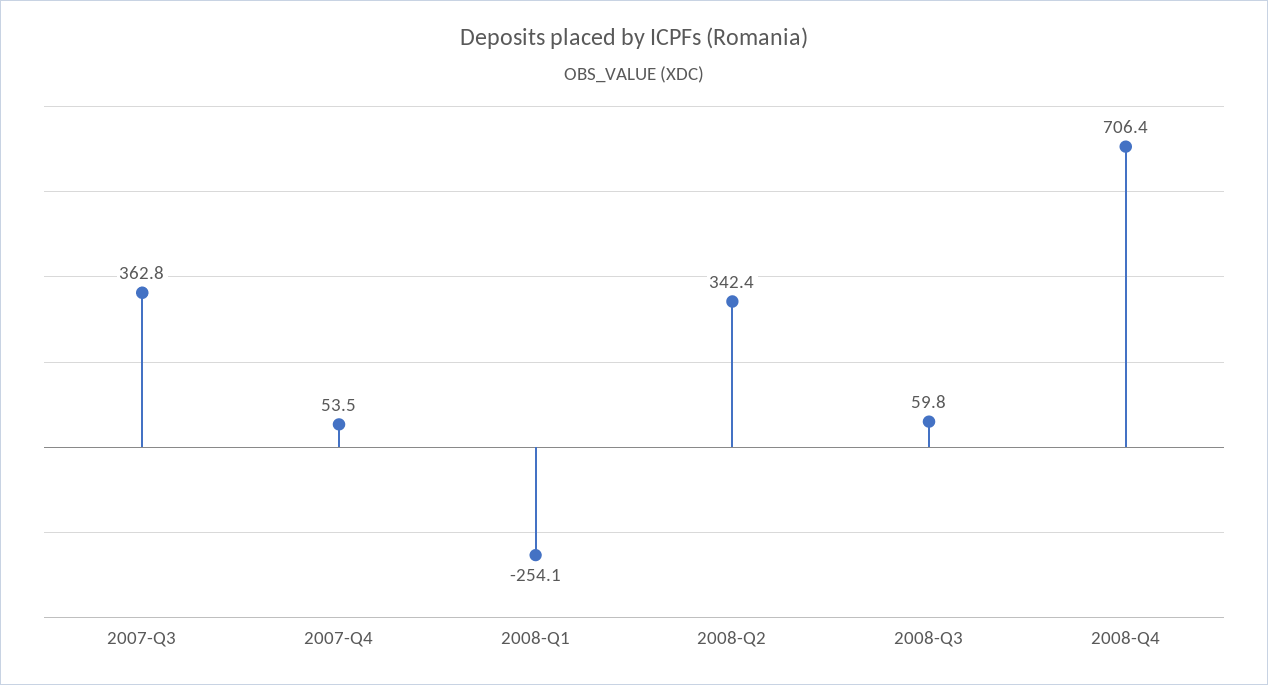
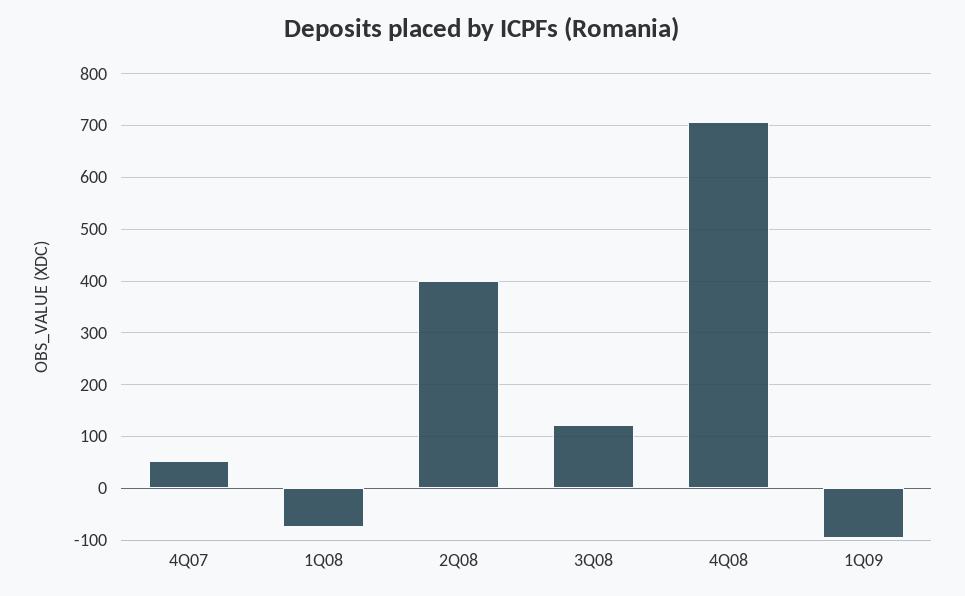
2007-Q3: 362.8 -> none
2008-Q1: -254.1 -> -80
2008-Q2: 342.4 -> 400
2008-Q3: 59.8 -> 120
1Q09: none -> -100

